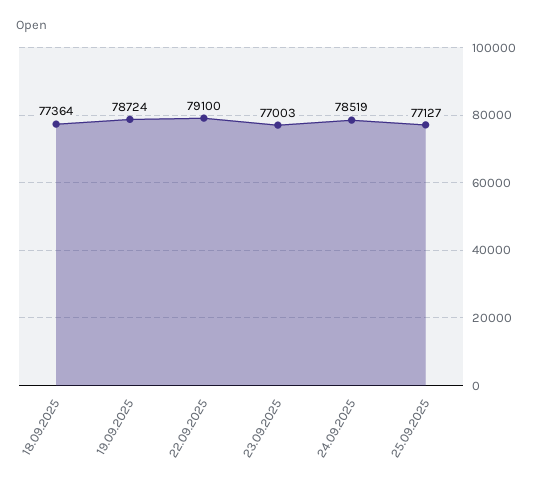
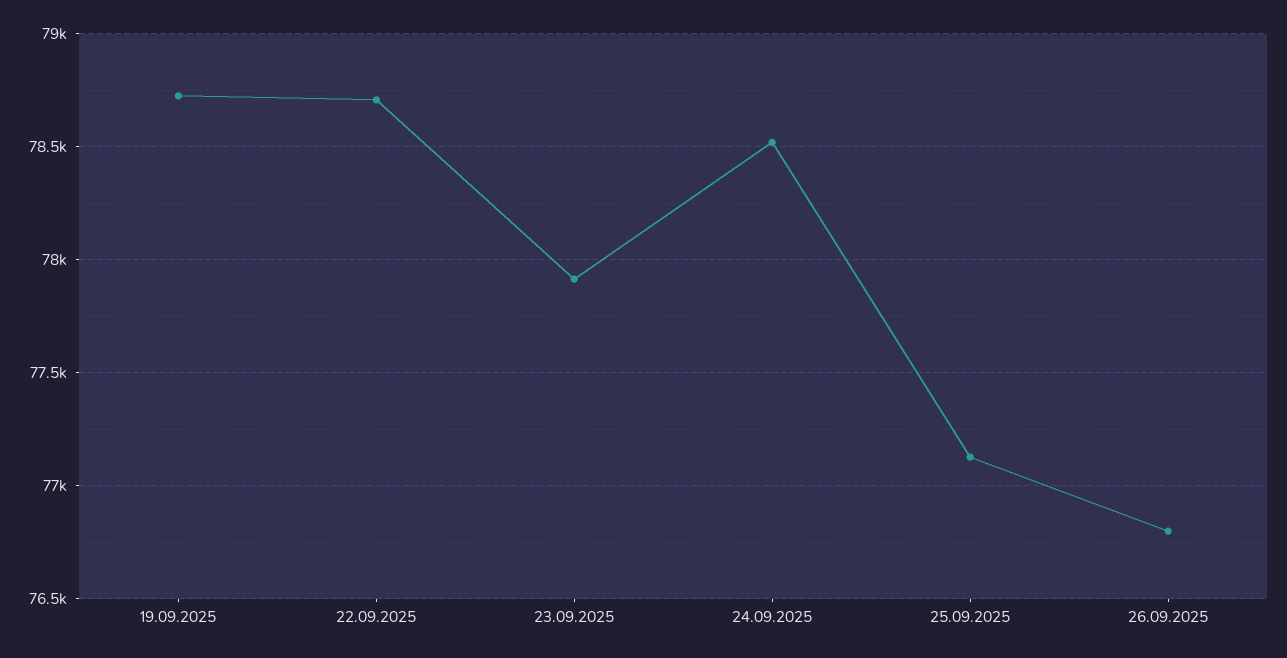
18.09.2025: 77364 -> none
22.09.2025: 79100 -> 78700
23.09.2025: 77003 -> 77900
26.09.2025: none -> 76800

